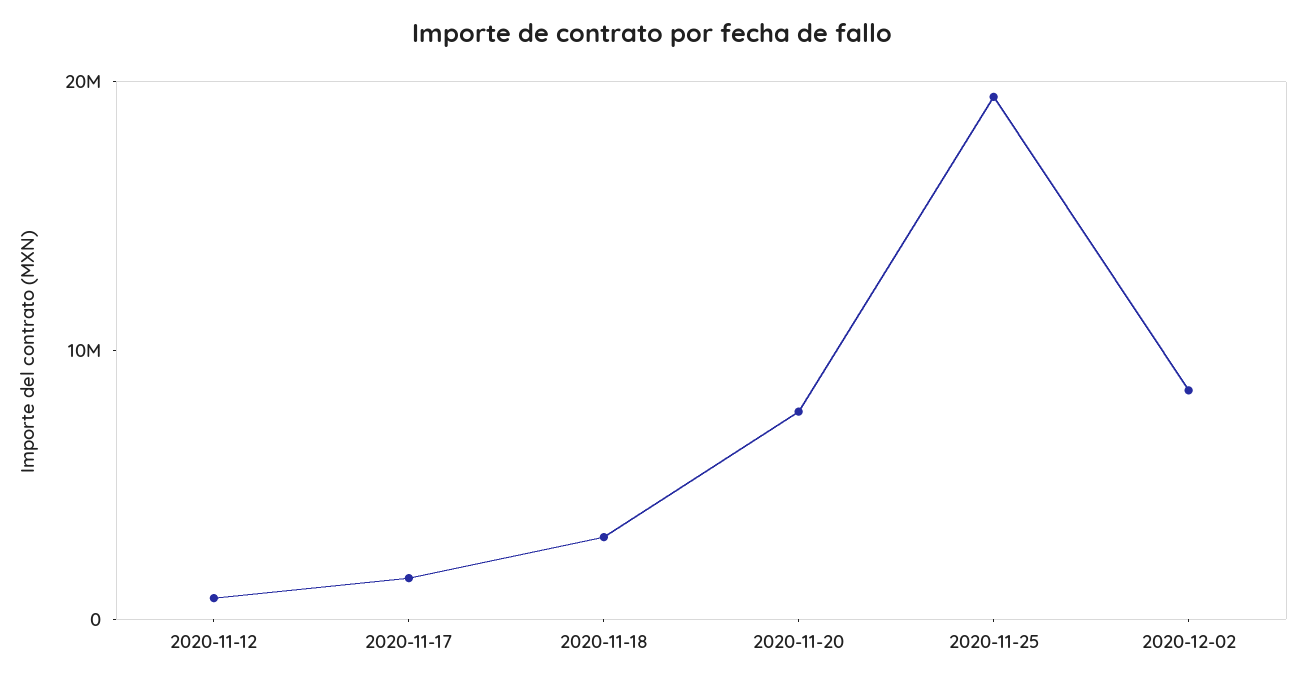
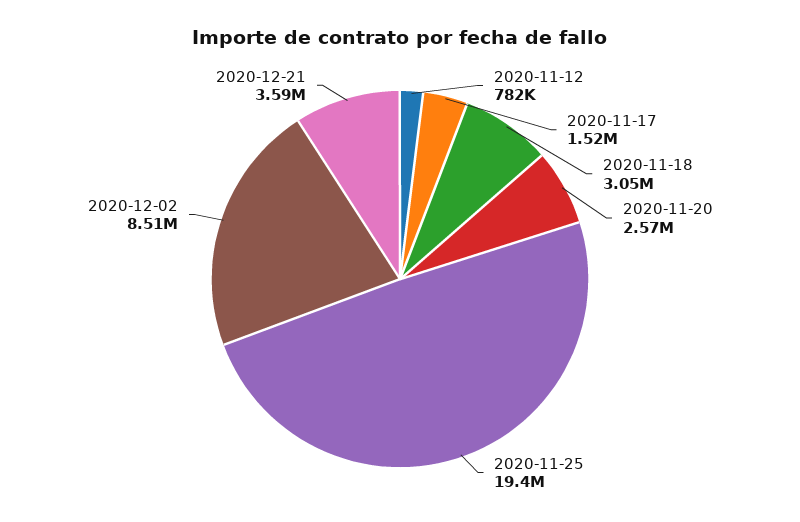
2020-11-20: 8000000 -> 2570000
2020-12-21: none -> 3590000

